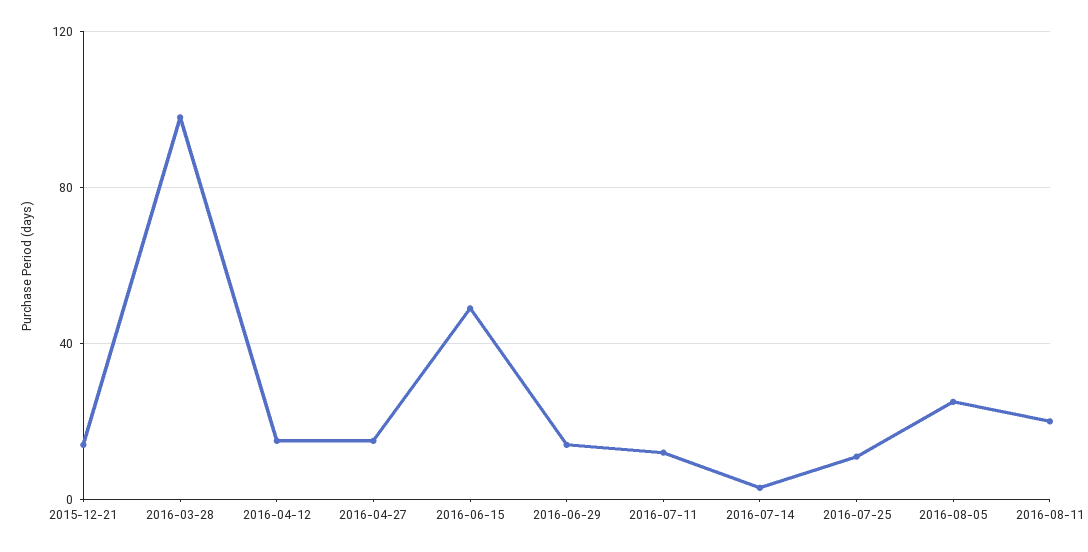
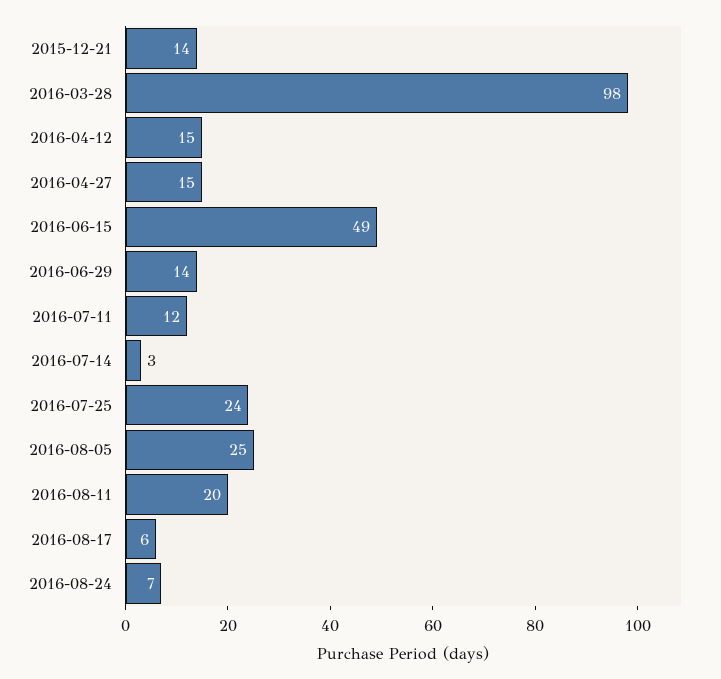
2016-07-25: 10 -> 24
2016-08-17: none -> 6
2016-08-24: none -> 7

